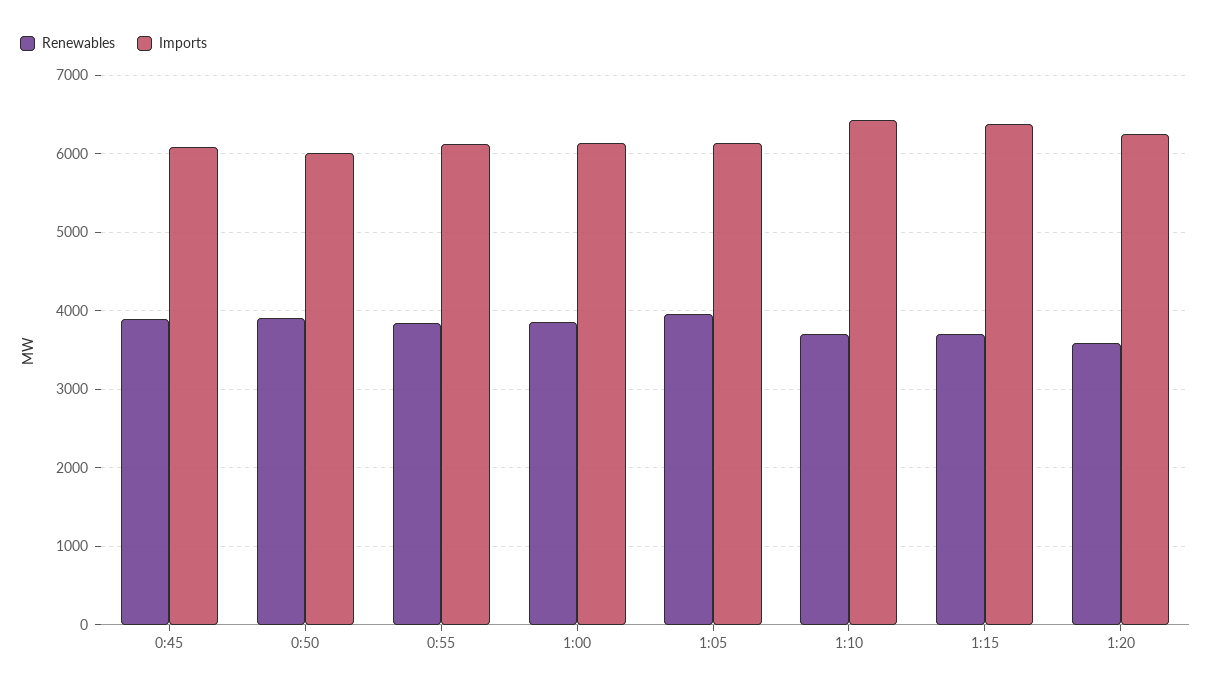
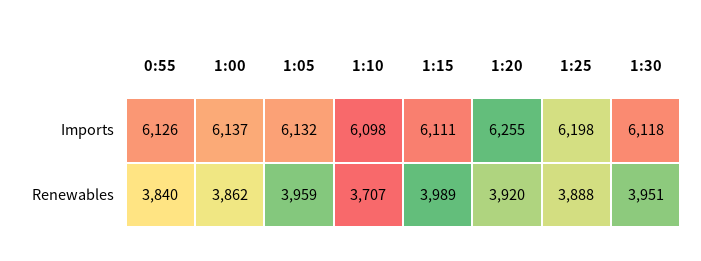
Renewables, 0:45: 3900 -> none
Imports, 0:45: 6100 -> none
Renewables, 0:50: 3900 -> none
Imports, 0:50: 6000 -> none
Imports, 1:10: 6400 -> 6098
Renewables, 1:15: 3700 -> 3989
Imports, 1:15: 6400 -> 6111
Renewables, 1:20: 3600 -> 3920
Imports, 1:25: none -> 6198
Imports, 1:30: none -> 6118
Renewables, 1:25: none -> 3888
Renewables, 1:30: none -> 3951

